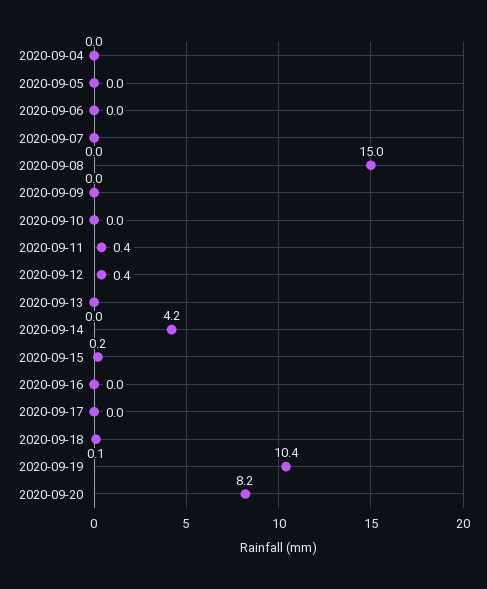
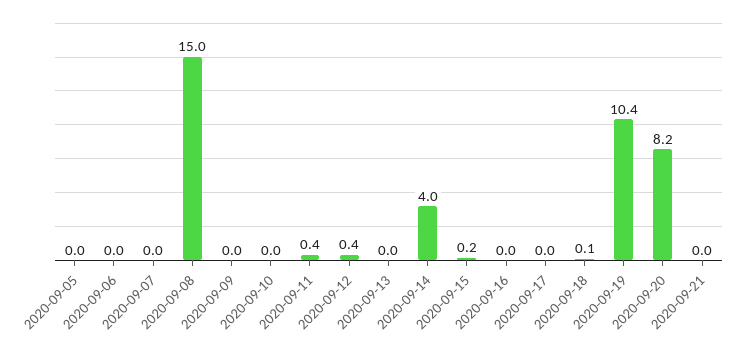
2020-09-04: 0 -> none
2020-09-14: 4.2 -> 4
2020-09-21: none -> 0

